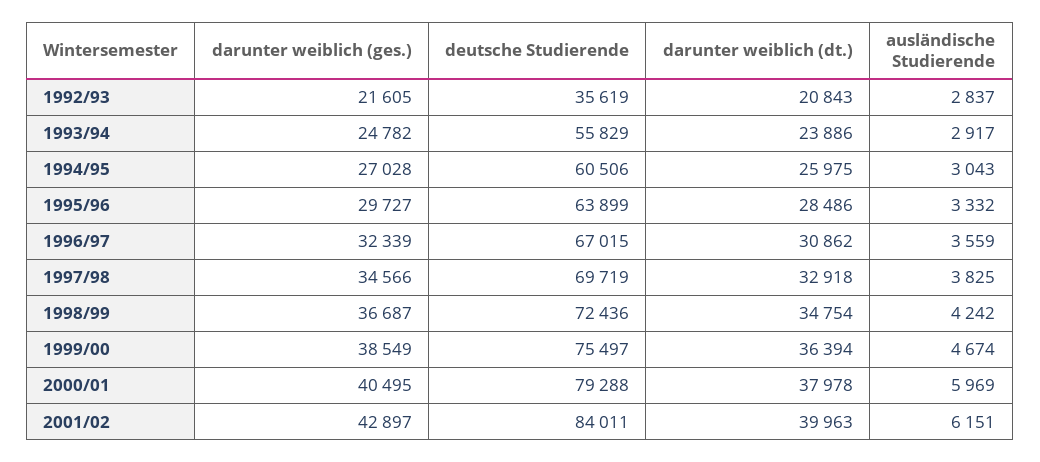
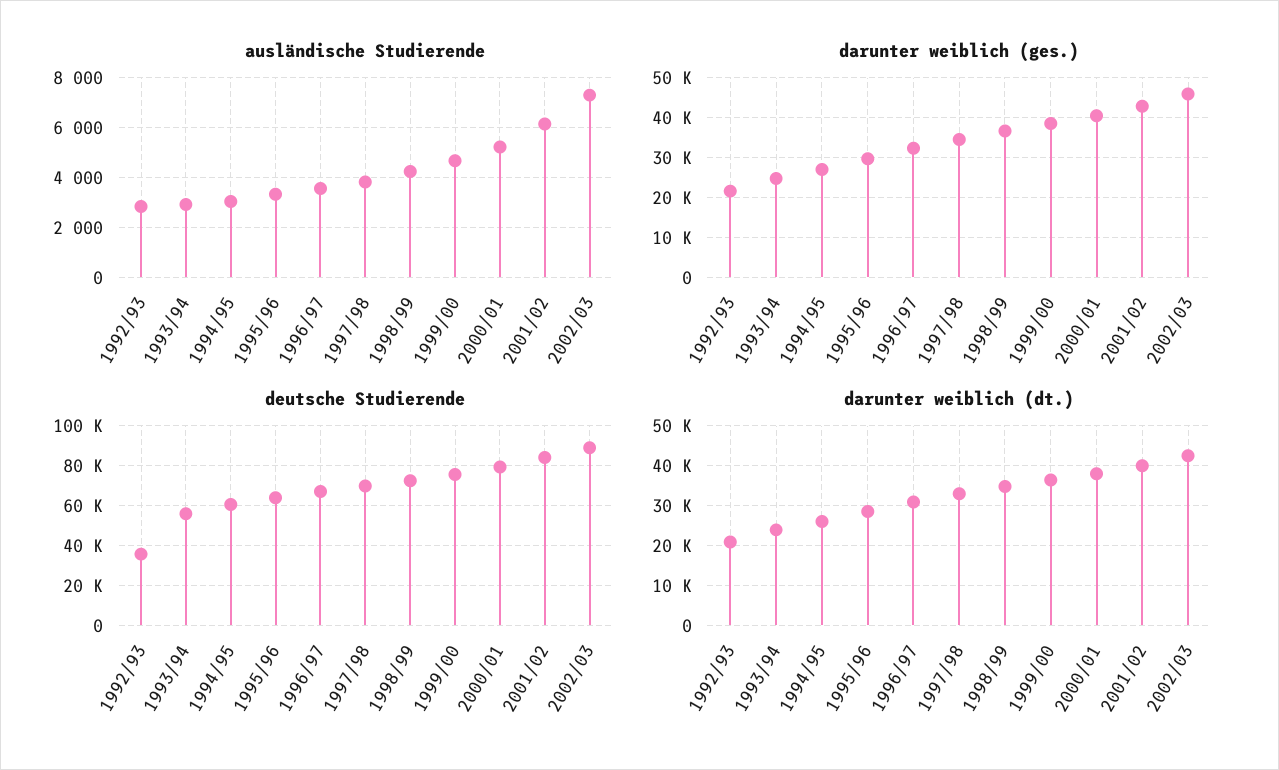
ausländische Studierende, 2000/01: 5969 -> 5250
ausländische Studierende, 2002/03: none -> 7250
darunter weiblich (ges.), 2002/03: none -> 46000
deutsche Studierende, 2002/03: none -> 90000
darunter weiblich (dt.), 2002/03: none -> 42000

